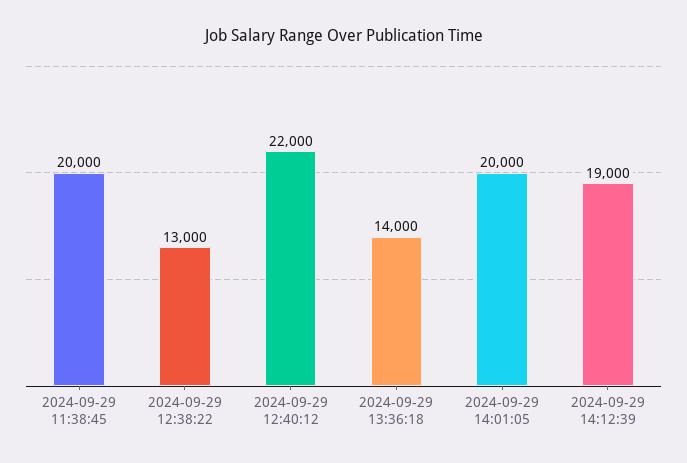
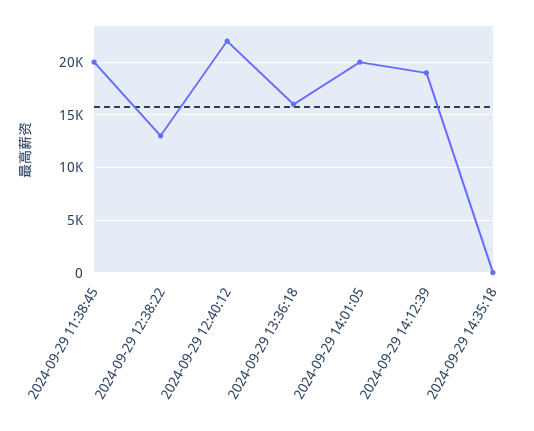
2024-09-29 13:36:18: 14000 -> 16000
2024-09-29 14:35:18: none -> 0

